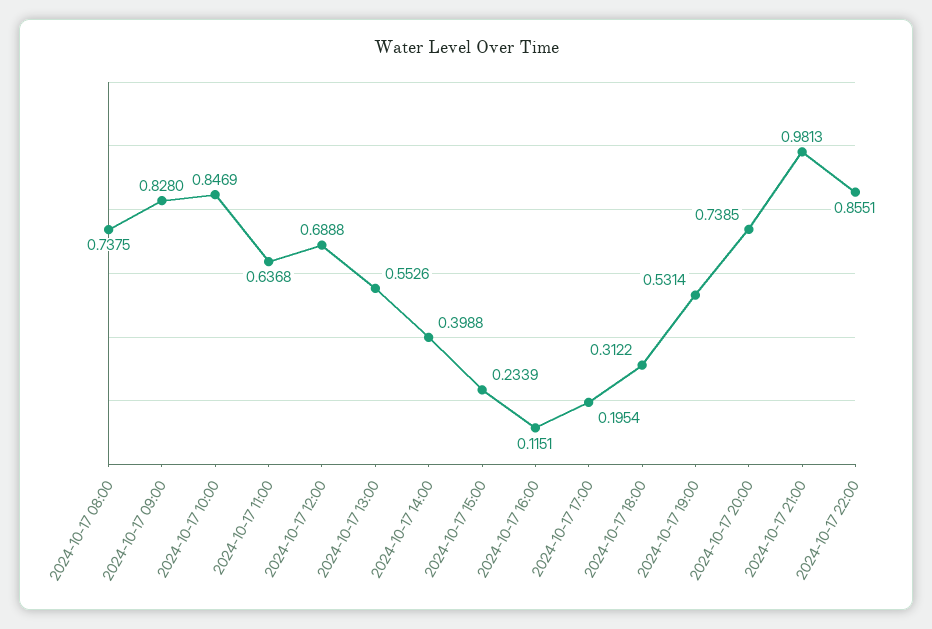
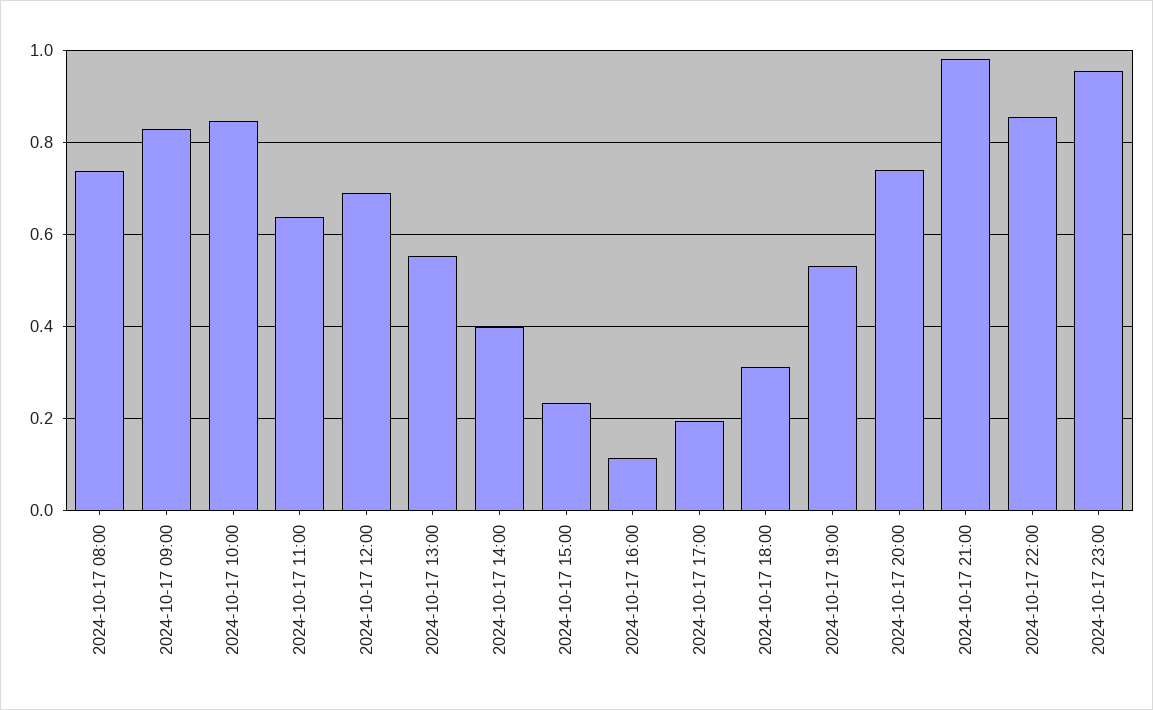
2024-10-17 23:00: none -> 0.96

